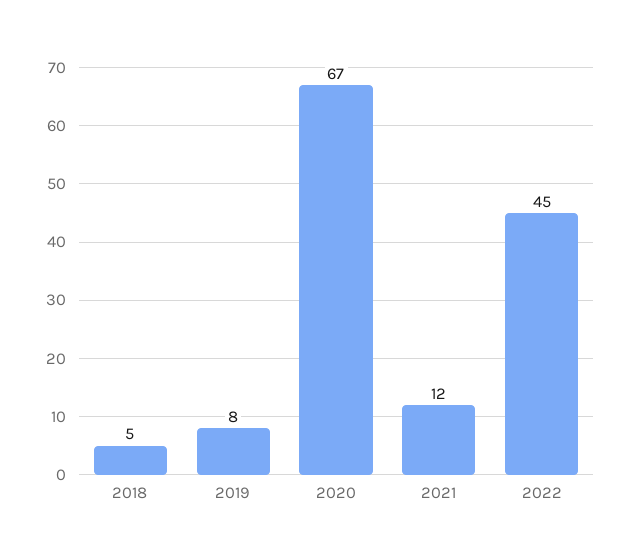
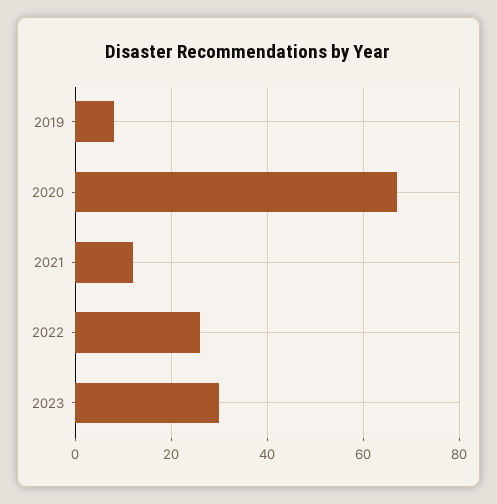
2018: 5 -> none
2022: 45 -> 25
2023: none -> 30

